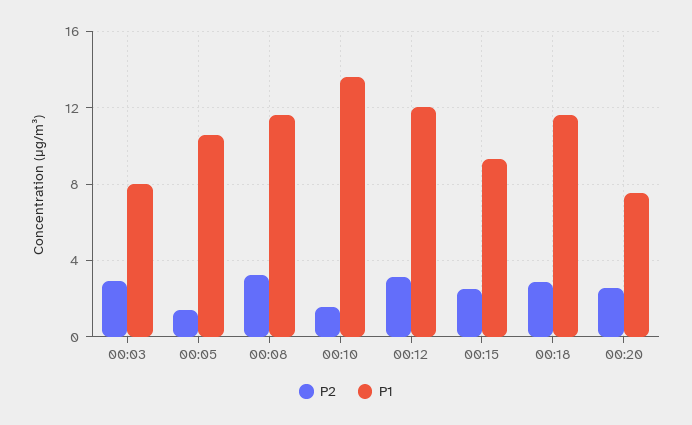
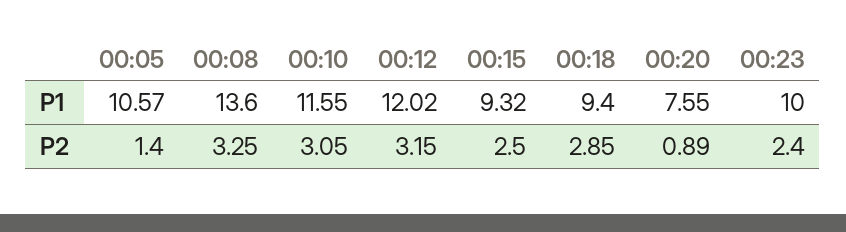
P2, 00:03: 3 -> none
P1, 00:03: 8 -> none
P1, 00:08: 11.5 -> 13.6
P2, 00:10: 1.5 -> 3.05
P1, 00:10: 13.5 -> 11.55
P1, 00:18: 11.5 -> 9.4
P2, 00:20: 2.5 -> 0.89
P1, 00:23: none -> 10
P2, 00:23: none -> 2.4

